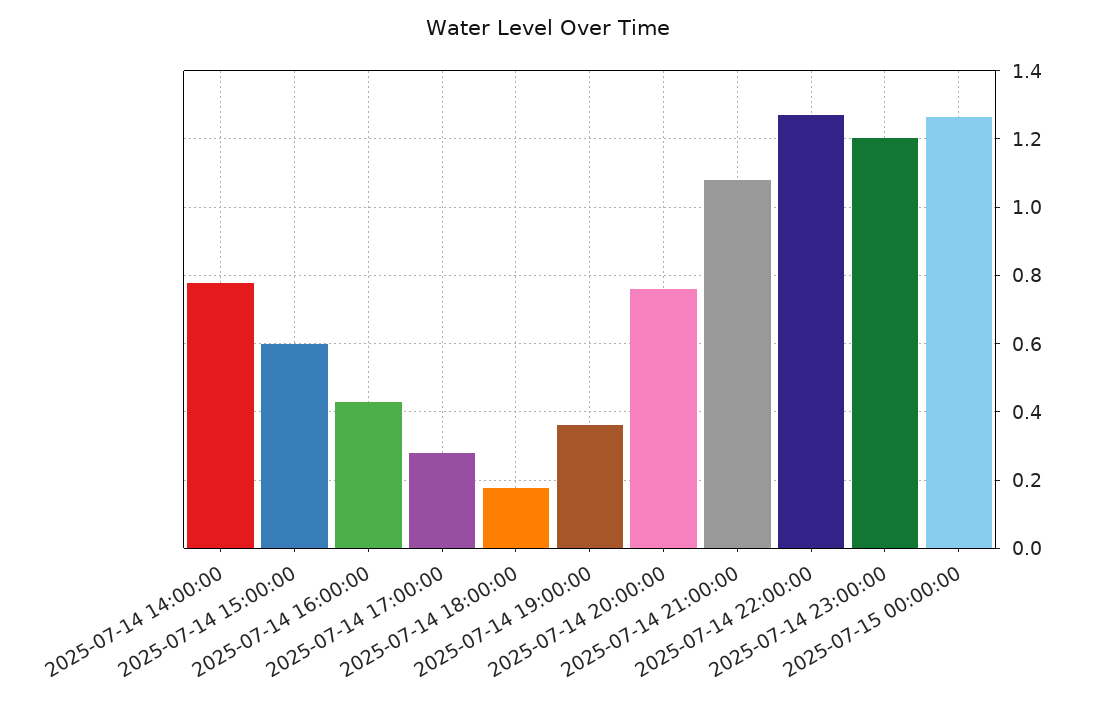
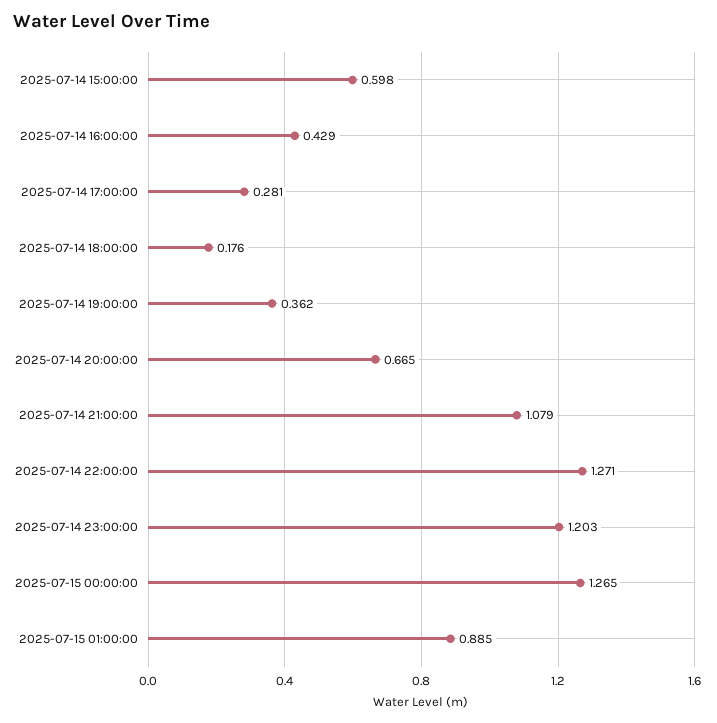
2025-07-14 14:00:00: 0.78 -> none
2025-07-14 20:00:00: 0.76 -> 0.665
2025-07-15 01:00:00: none -> 0.885

